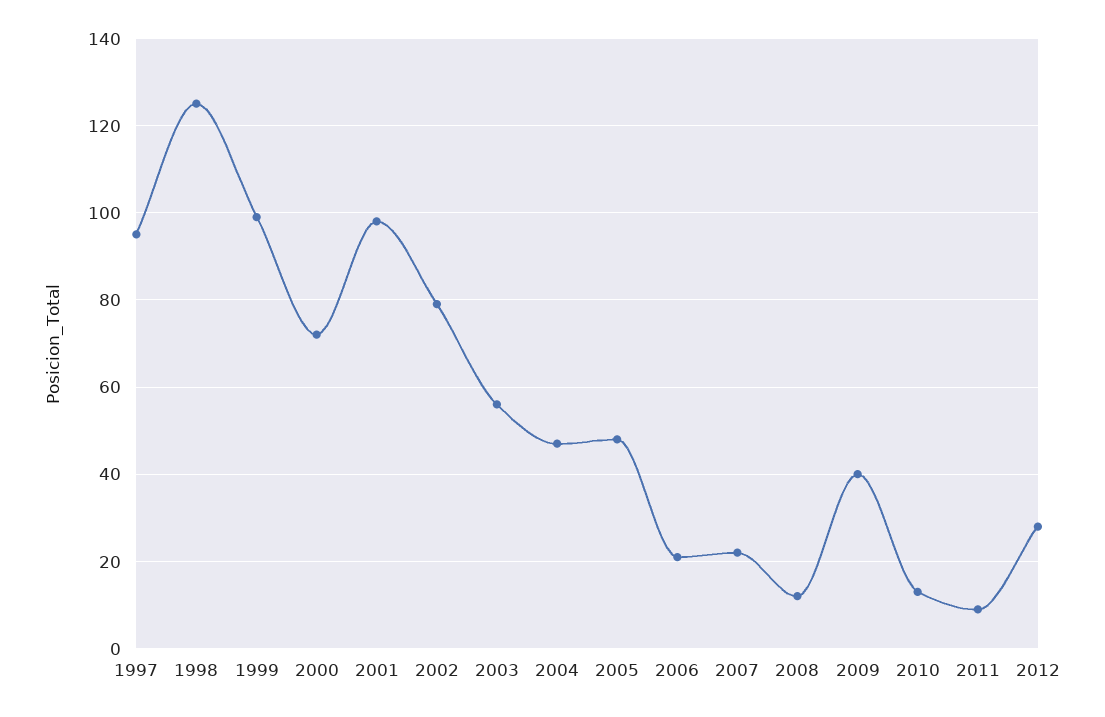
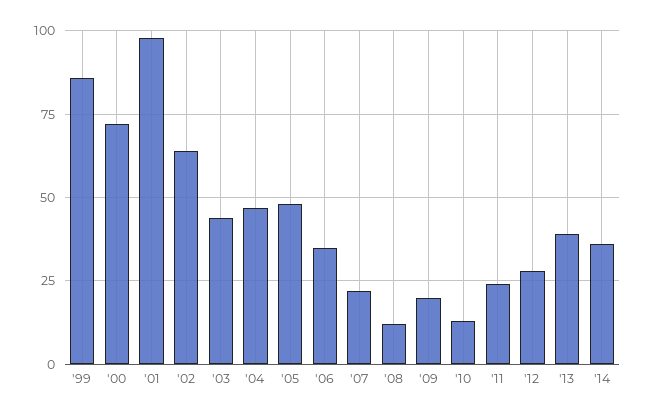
1997: 95 -> none
1998: 125 -> none
1999: 100 -> 85
2002: 80 -> 65
2003: 55 -> 45
2006: 20 -> 35
2009: 40 -> 20
2011: 10 -> 25
'13: none -> 40
'14: none -> 35

